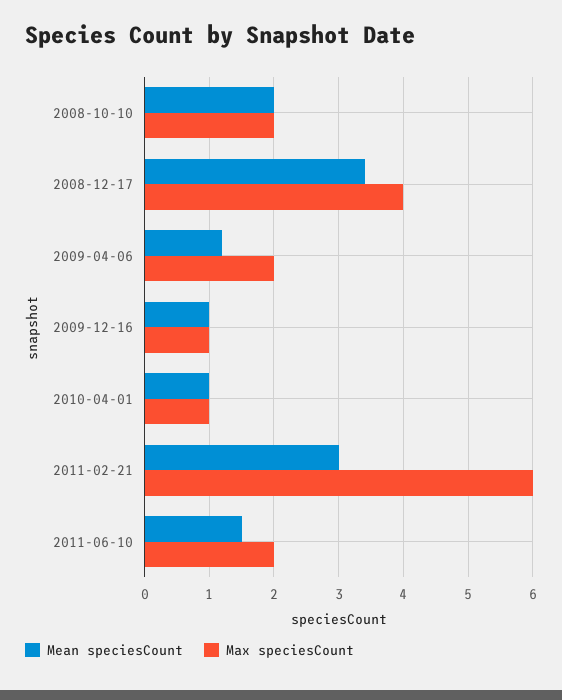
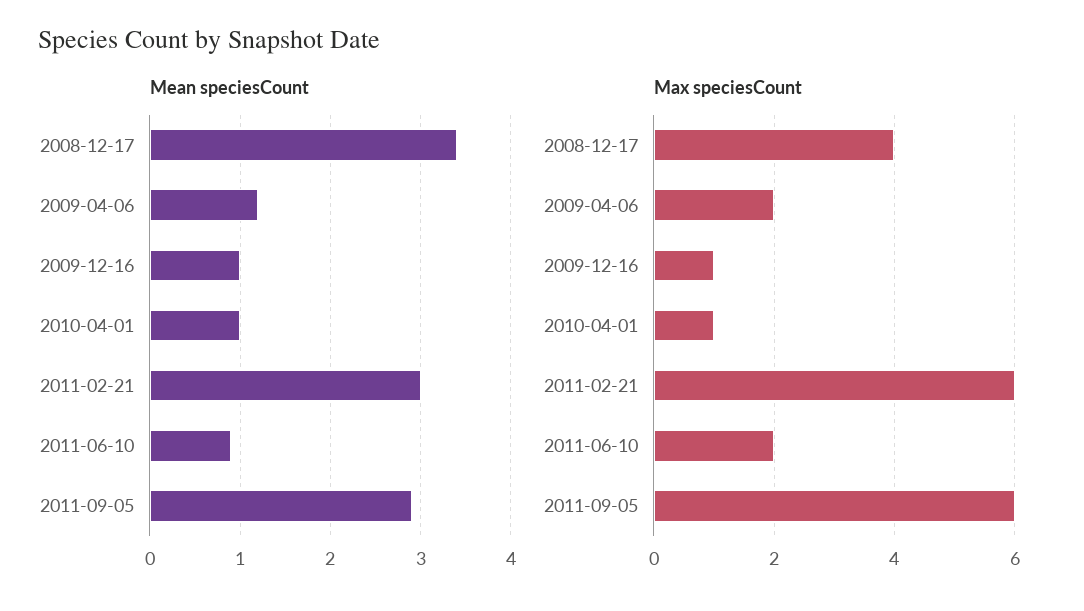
Mean speciesCount, 2008-10-10: 2 -> none
Max speciesCount, 2008-10-10: 2 -> none
Mean speciesCount, 2011-06-10: 1.5 -> 0.9
Mean speciesCount, 2011-09-05: none -> 2.9
Max speciesCount, 2011-09-05: none -> 6

